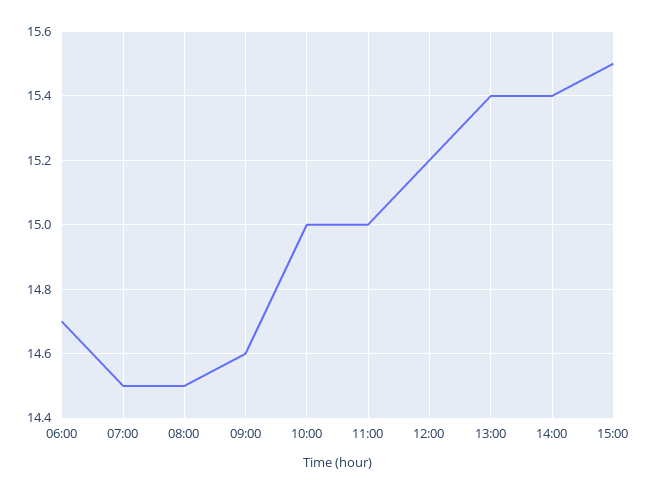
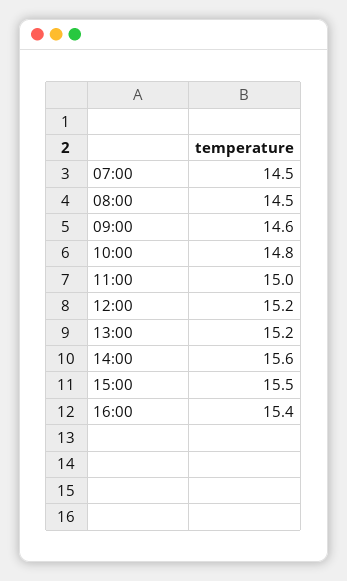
06:00: 14.7 -> none
10:00: 15 -> 14.8
13:00: 15.4 -> 15.2
14:00: 15.4 -> 15.6
16:00: none -> 15.4

